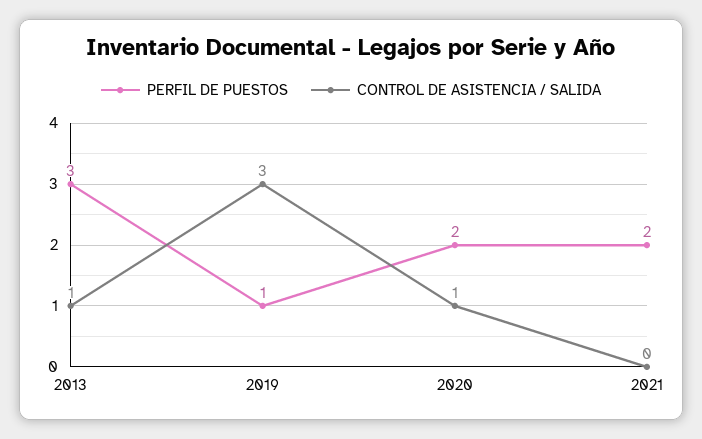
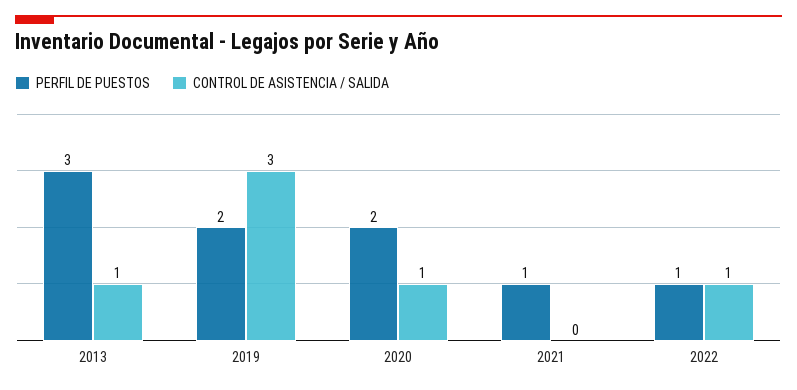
PERFIL DE PUESTOS, 2019: 1 -> 2
PERFIL DE PUESTOS, 2021: 2 -> 1
PERFIL DE PUESTOS, 2022: none -> 1
CONTROL DE ASISTENCIA / SALIDA, 2022: none -> 1

